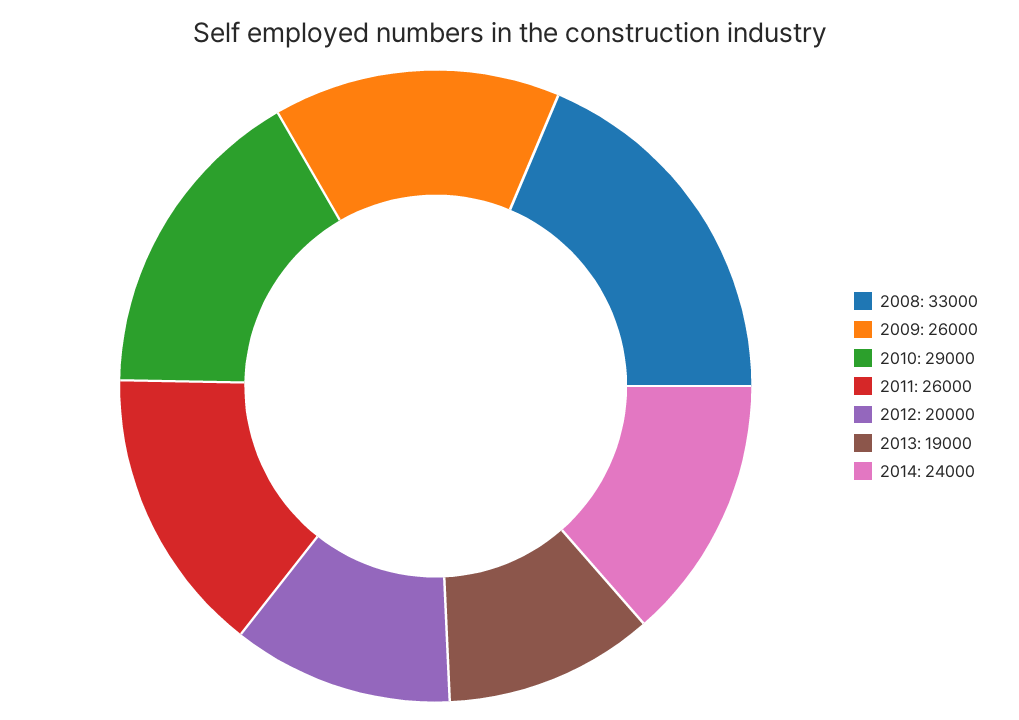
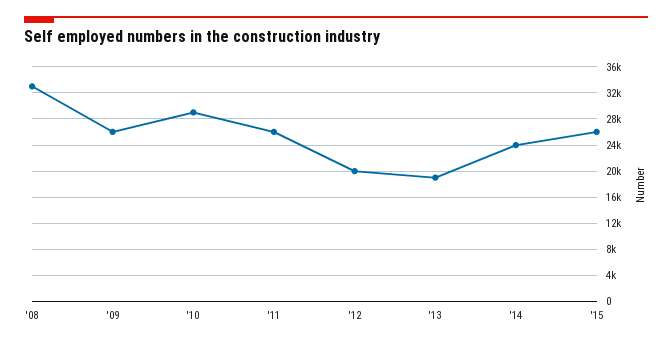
'15: none -> 26000

